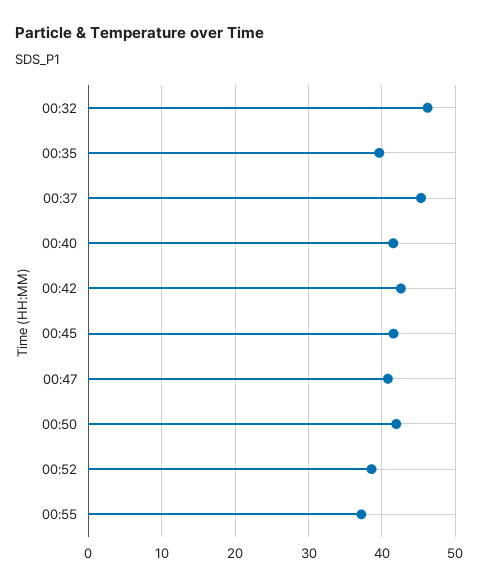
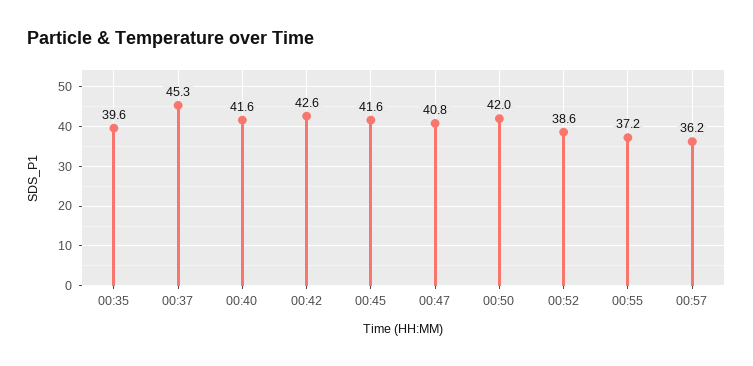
00:32: 46 -> none
00:57: none -> 36.2

